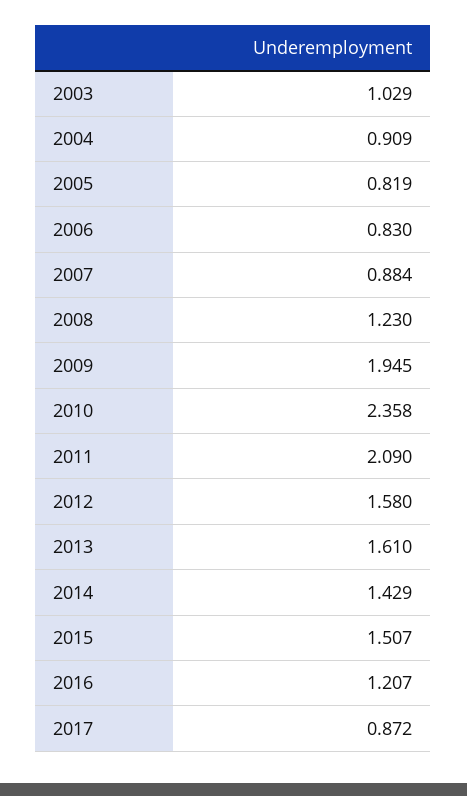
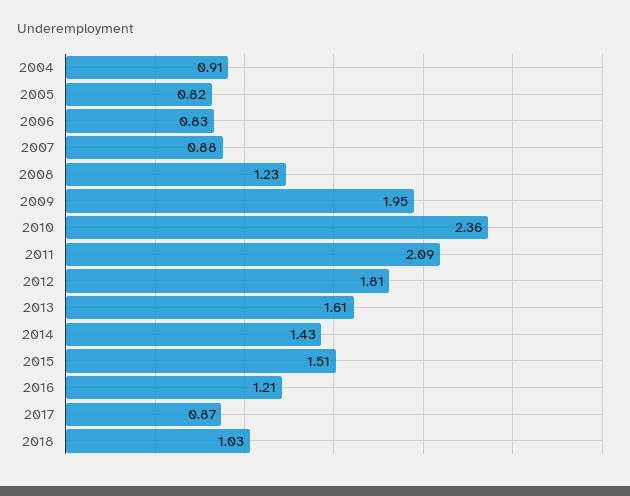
2003: 1.029 -> none
2012: 1.58 -> 1.81
2018: none -> 1.03

